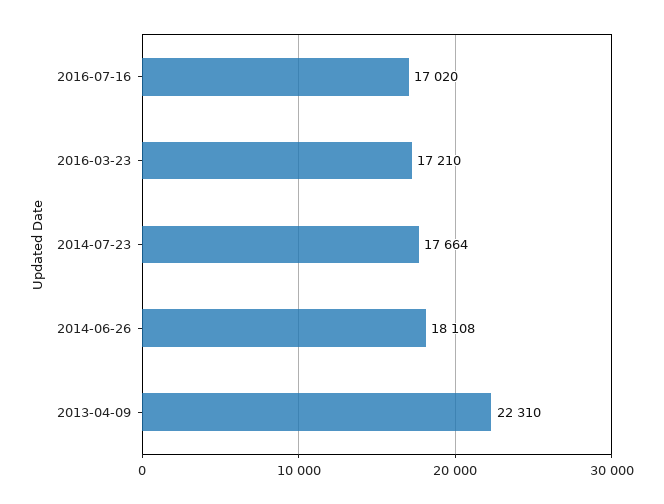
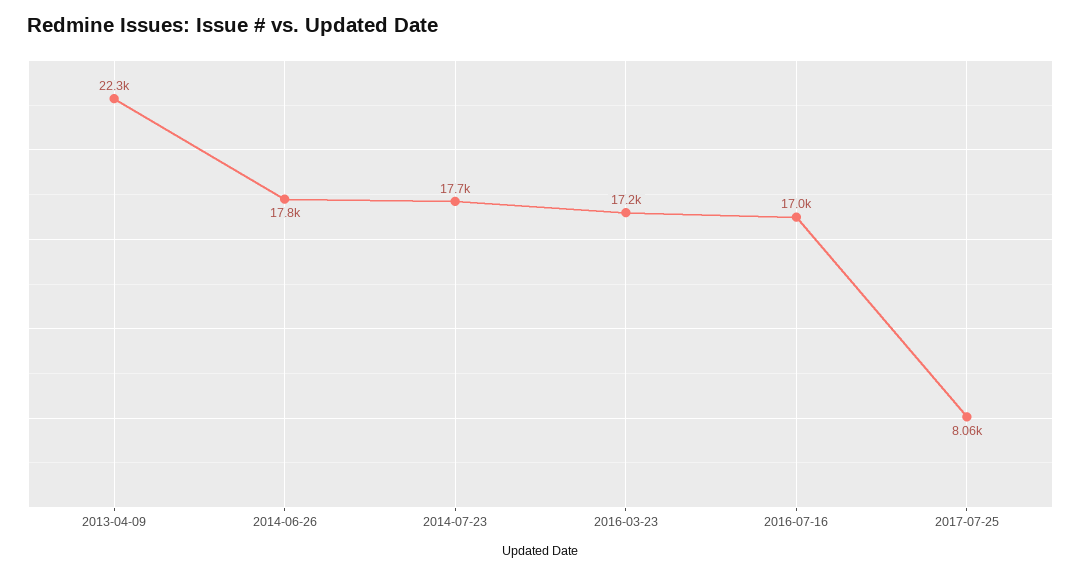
2014-06-26: 18108 -> 17800
2017-07-25: none -> 8060

